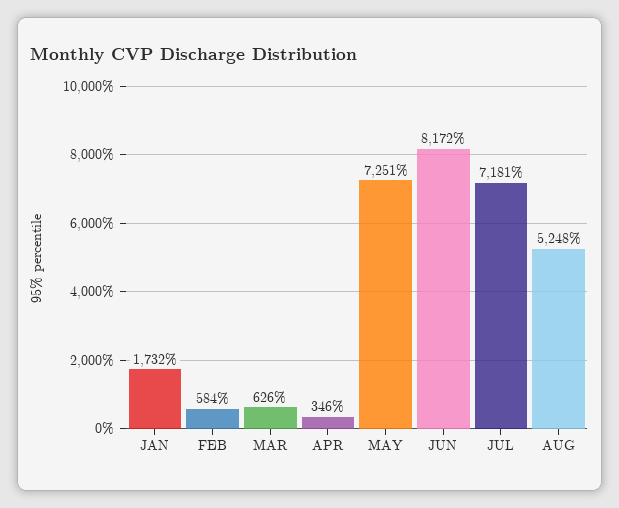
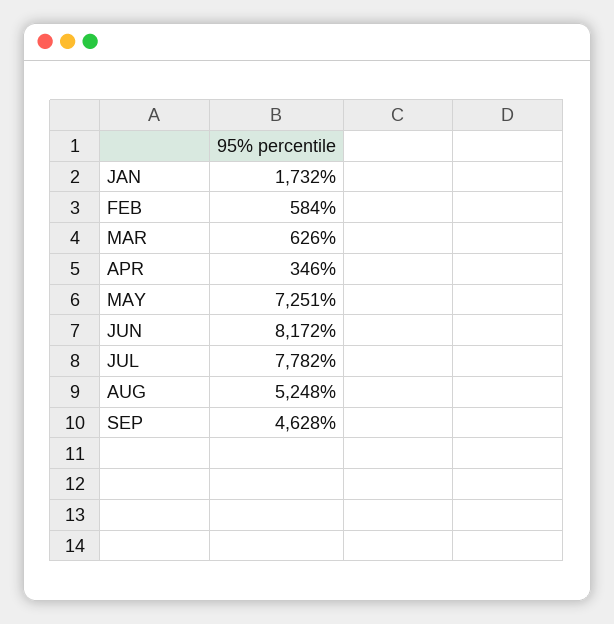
JUL: 7181 -> 7782
SEP: none -> 4628

